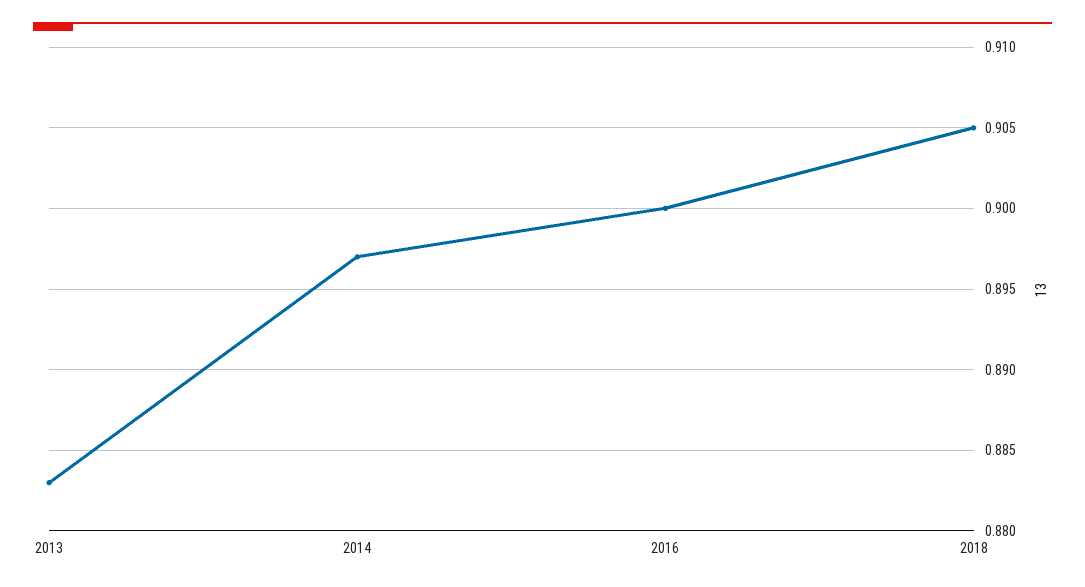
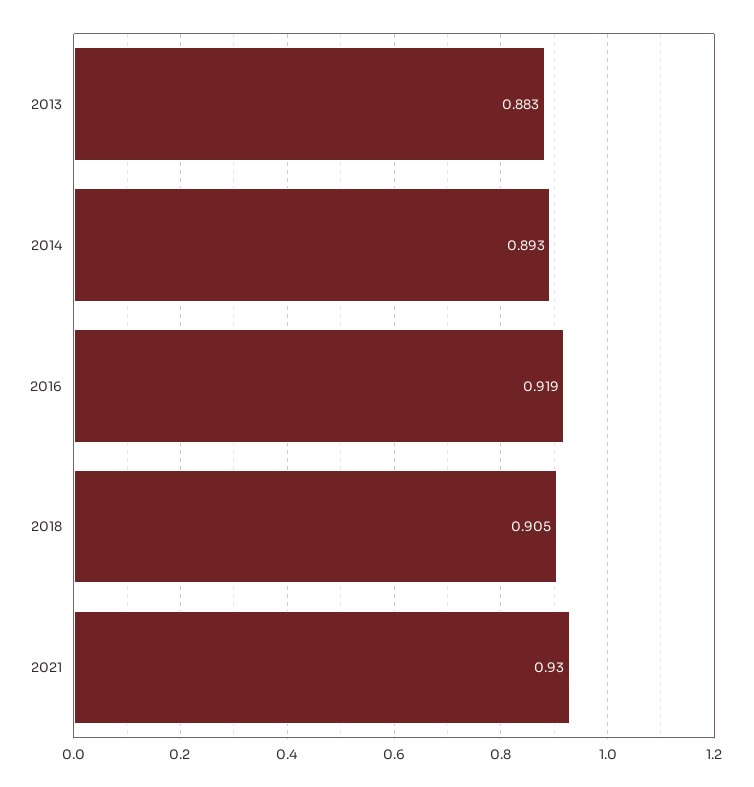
2014: 0.897 -> 0.893
2016: 0.9 -> 0.919
2021: none -> 0.93

